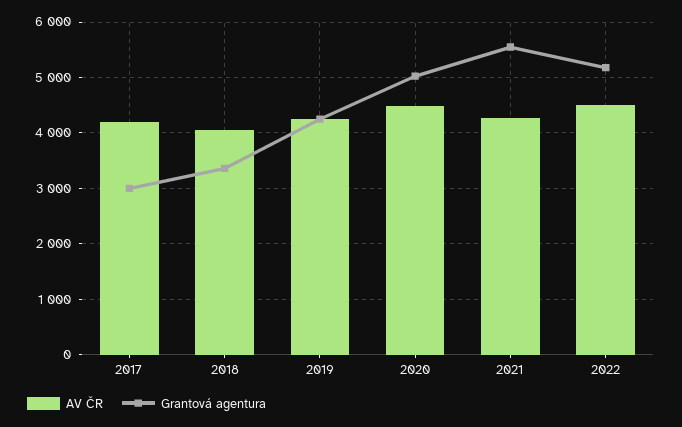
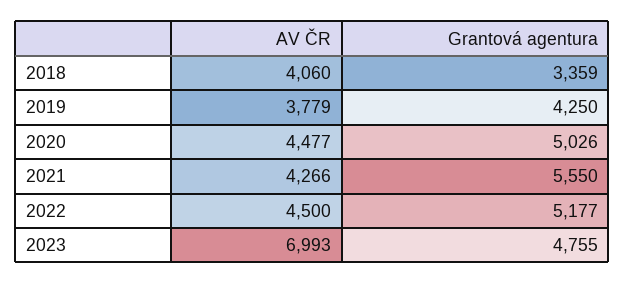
AV ČR, 2017: 4200 -> none
Grantová agentura, 2017: 3000 -> none
AV ČR, 2019: 4200 -> 3779
AV ČR, 2023: none -> 6993
Grantová agentura, 2023: none -> 4755

